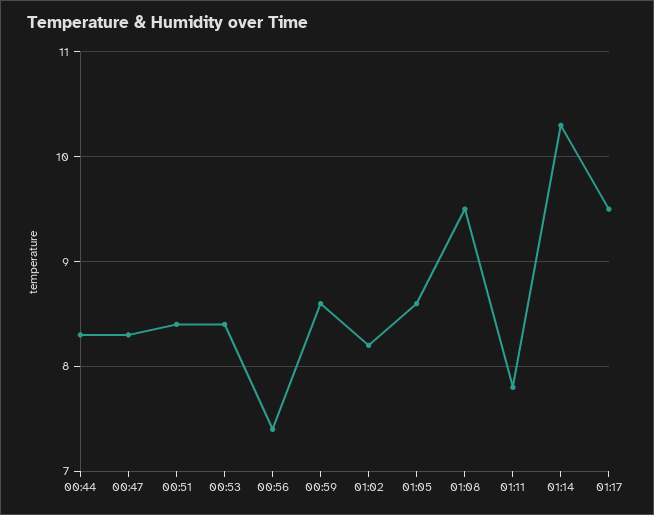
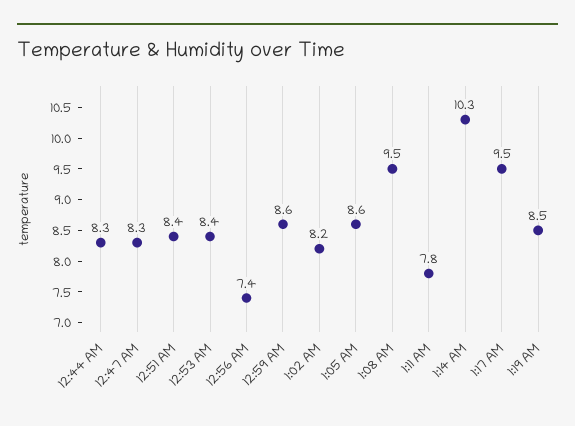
1:19 AM: none -> 8.5

